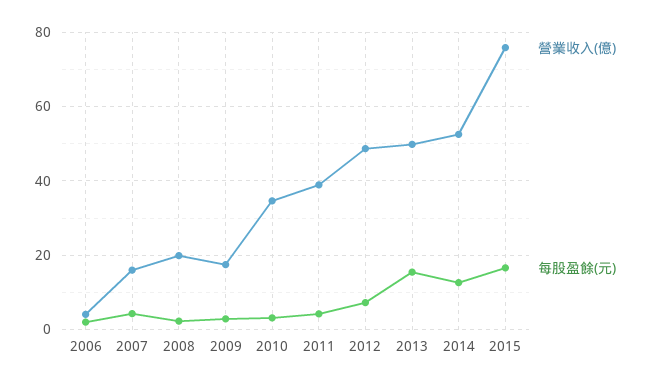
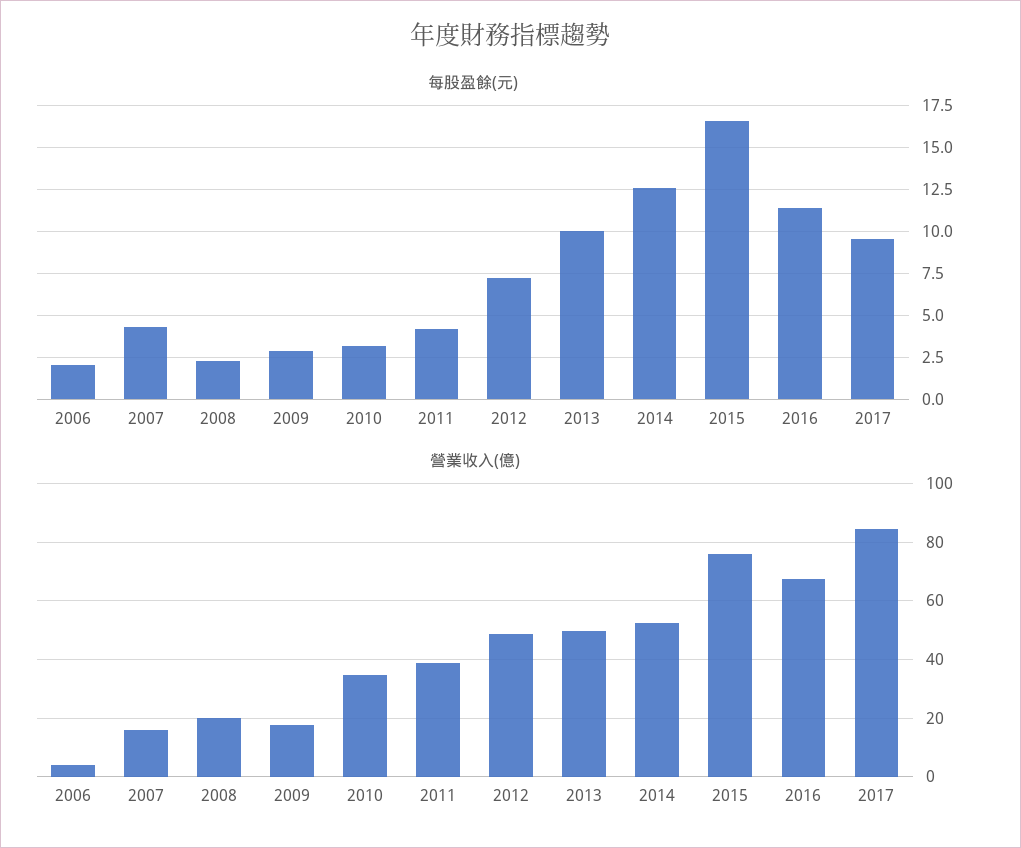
每股盈餘(元), 2013: 16 -> 10
每股盈餘(元), 2016: none -> 11.5
每股盈餘(元), 2017: none -> 9.5
營業收入(億), 2016: none -> 67.5
營業收入(億), 2017: none -> 85

